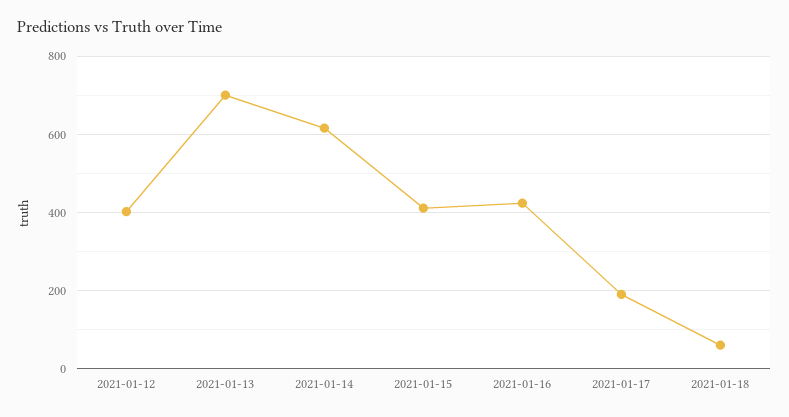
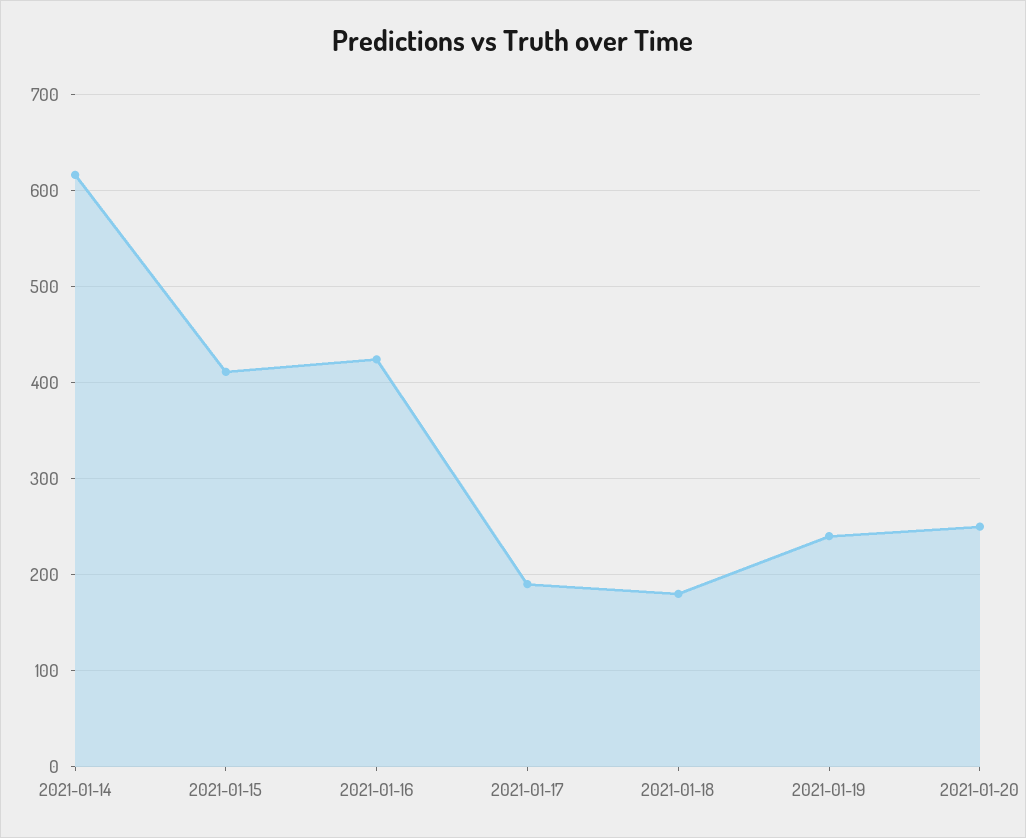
2021-01-12: 400 -> none
2021-01-13: 700 -> none
2021-01-18: 60 -> 180
2021-01-19: none -> 240
2021-01-20: none -> 250

